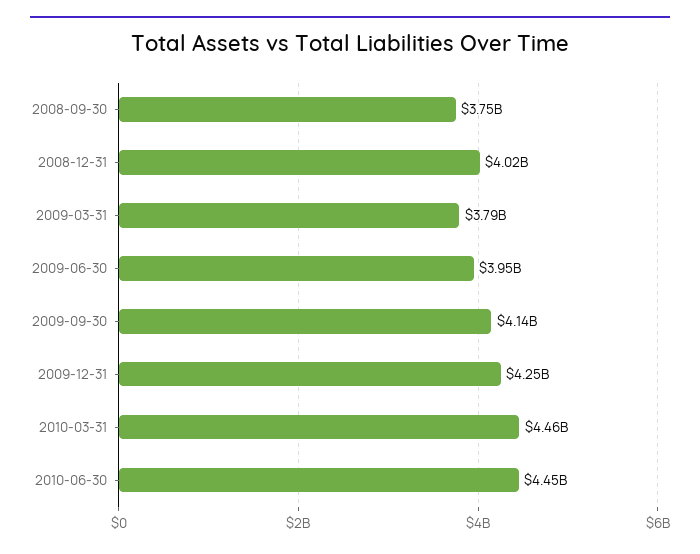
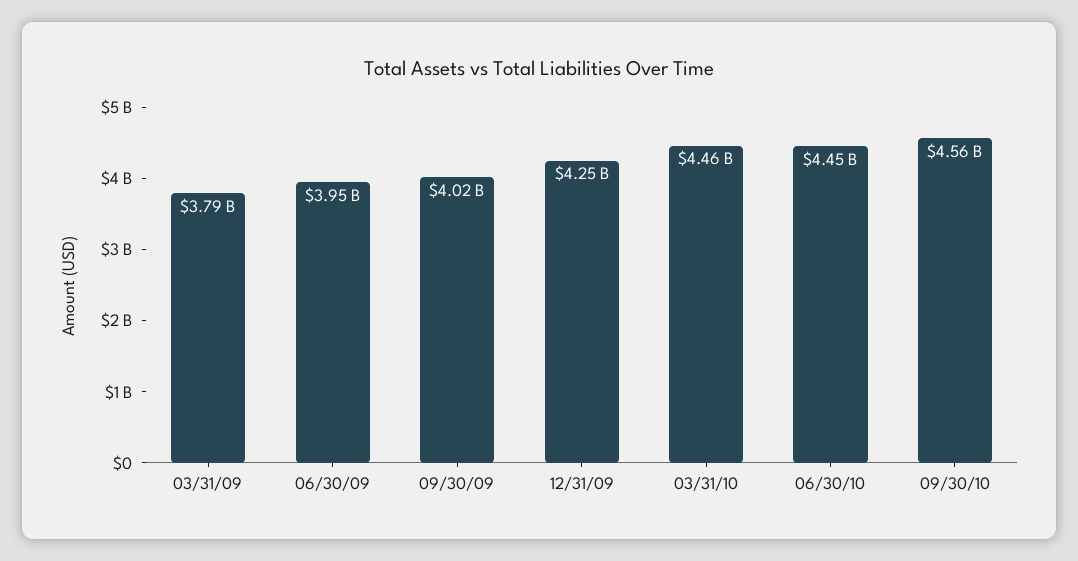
2008-09-30: 3750000000 -> none
2008-12-31: 4020000000 -> none
2009-09-30: 4140000000 -> 4020000000
09/30/10: none -> 4560000000

